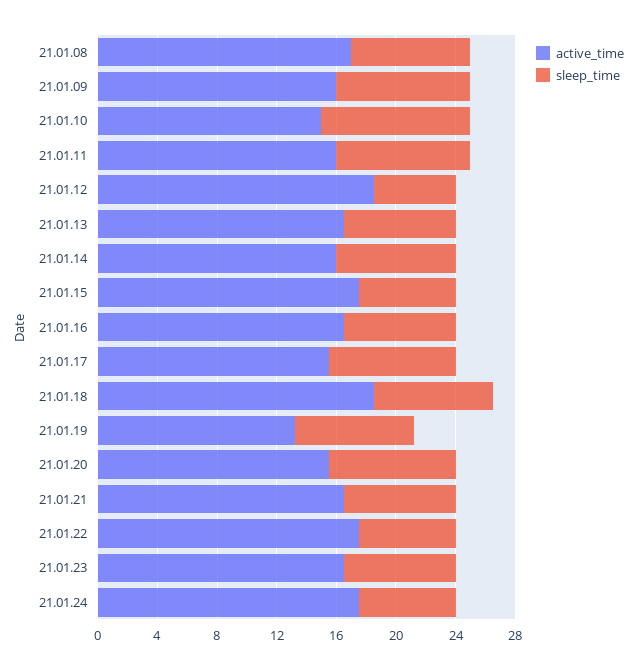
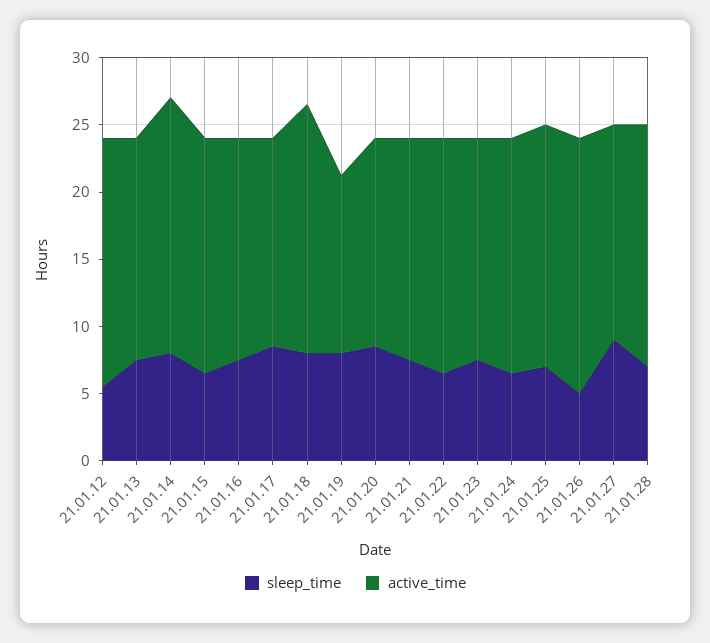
active_time, 21.01.08: 17 -> none
sleep_time, 21.01.08: 8 -> none
active_time, 21.01.09: 16 -> none
sleep_time, 21.01.09: 9 -> none
active_time, 21.01.10: 15 -> none
sleep_time, 21.01.10: 10 -> none
active_time, 21.01.11: 16 -> none
sleep_time, 21.01.11: 9 -> none
active_time, 21.01.14: 16 -> 19
sleep_time, 21.01.25: none -> 7
active_time, 21.01.25: none -> 18
sleep_time, 21.01.26: none -> 5
active_time, 21.01.26: none -> 19
sleep_time, 21.01.27: none -> 9
active_time, 21.01.27: none -> 16
sleep_time, 21.01.28: none -> 7
active_time, 21.01.28: none -> 18

